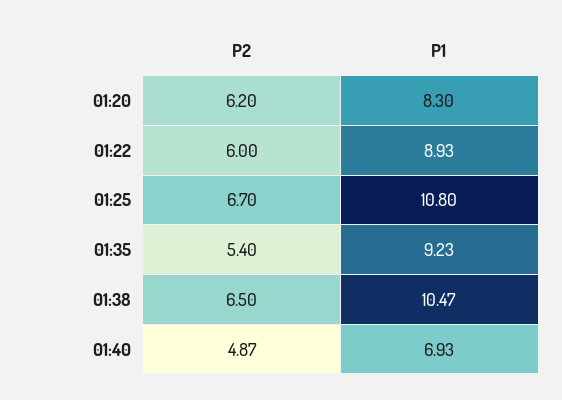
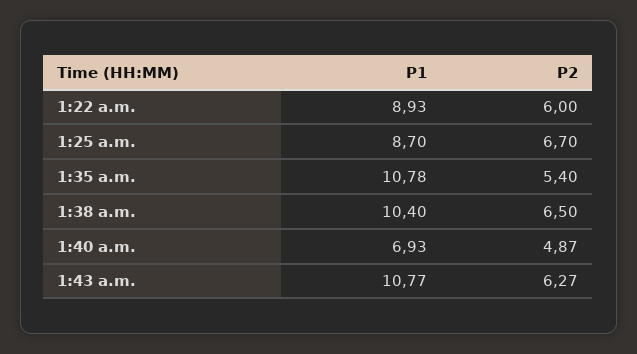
P2, 01:20: 6.2 -> none
P1, 01:20: 8.3 -> none
P1, 01:25: 10.8 -> 8.7
P1, 01:35: 9.23 -> 10.78
P1, 01:38: 10.47 -> 10.4
P1, 1:43 a.m.: none -> 10.77
P2, 1:43 a.m.: none -> 6.27

